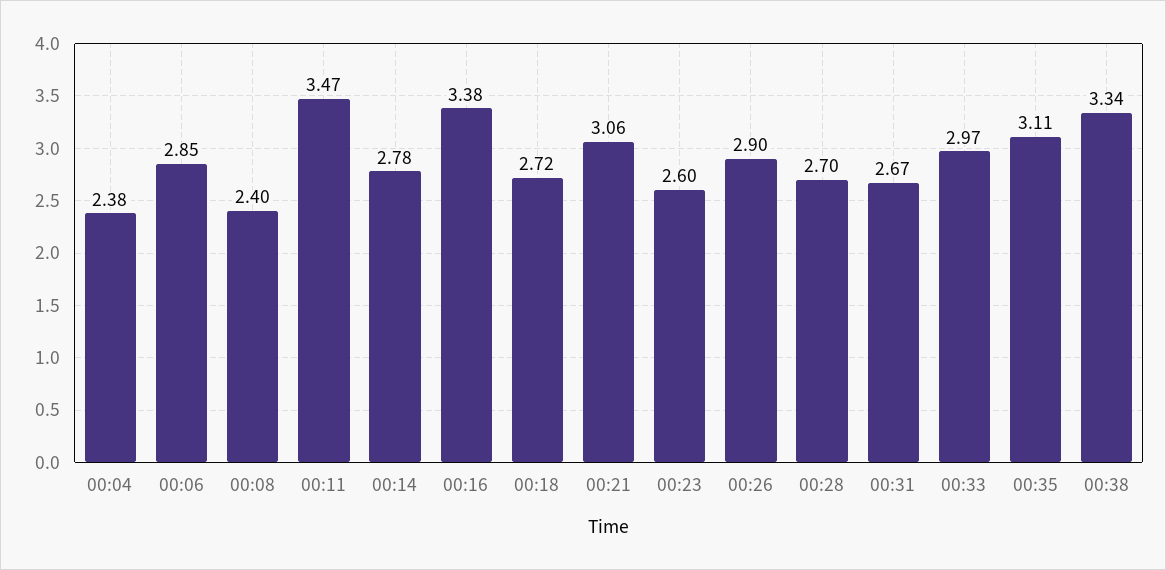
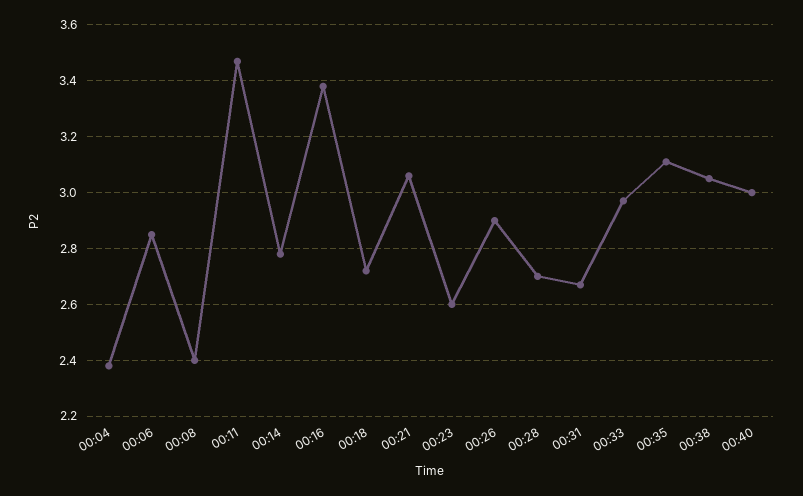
00:38: 3.34 -> 3.05
00:40: none -> 3

